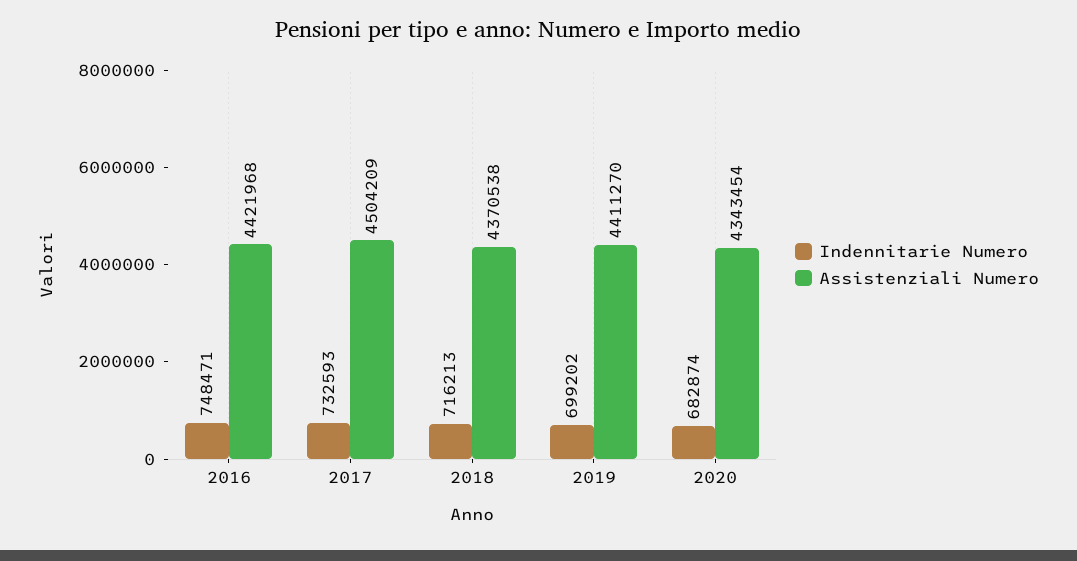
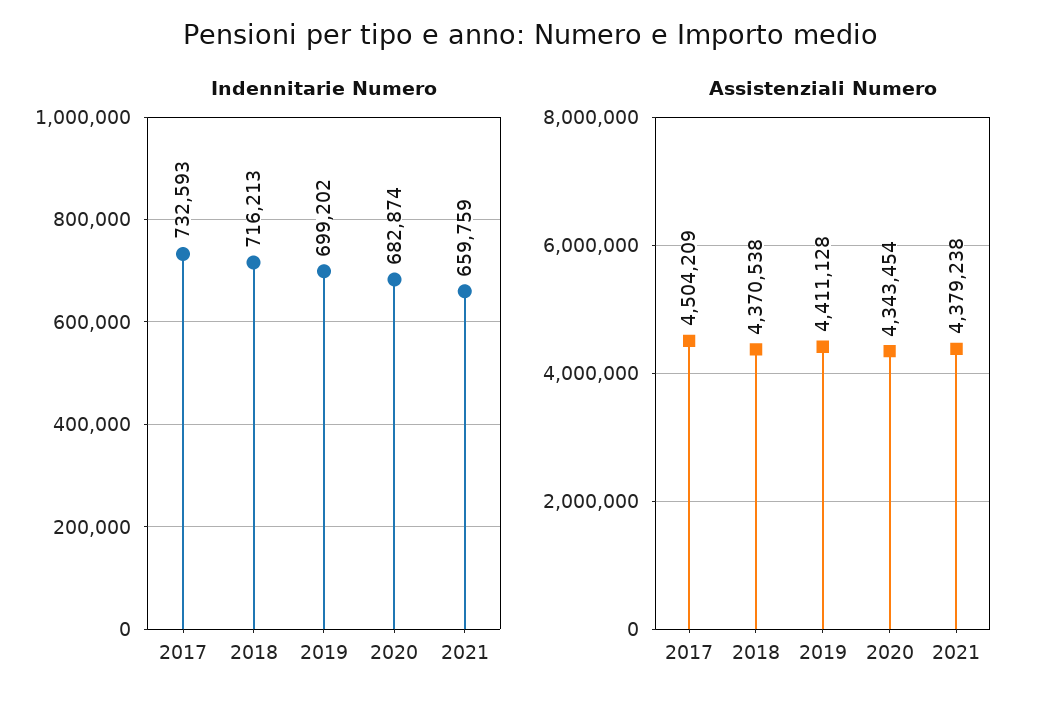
Indennitarie Numero, 2016: 748471 -> none
Assistenziali Numero, 2016: 4421968 -> none
Assistenziali Numero, 2019: 4411270 -> 4411128
Indennitarie Numero, 2021: none -> 659759
Assistenziali Numero, 2021: none -> 4379238

